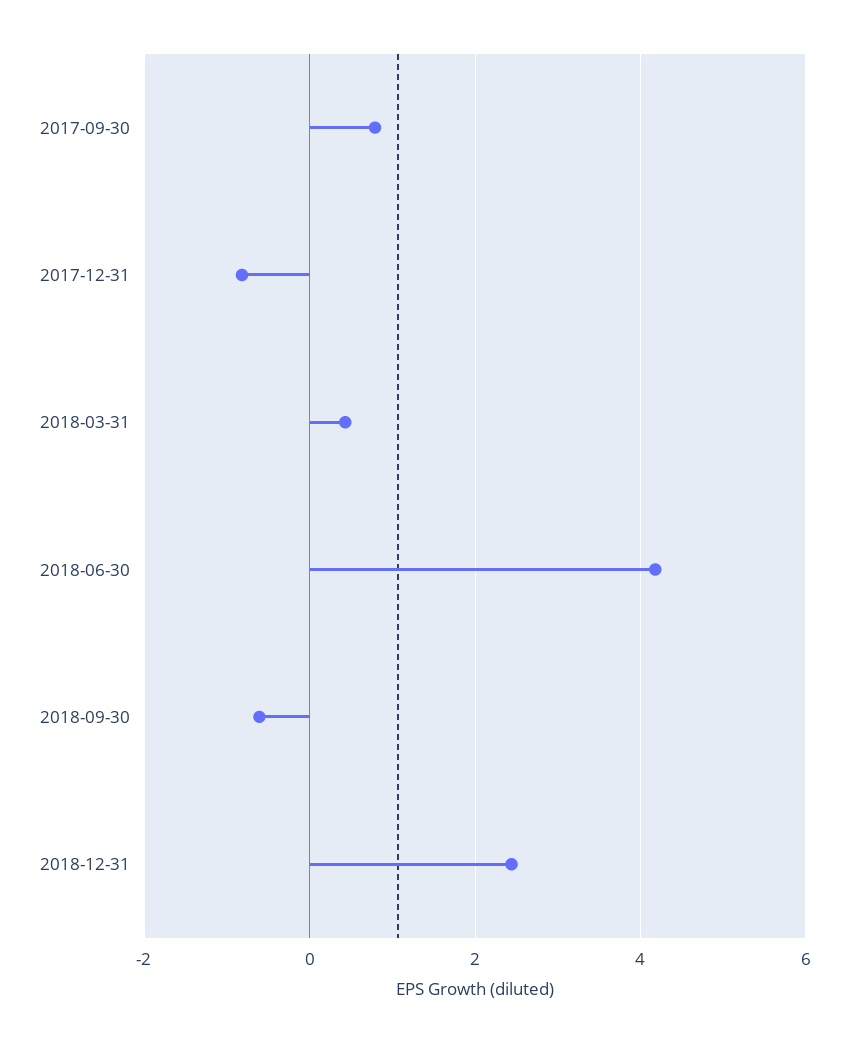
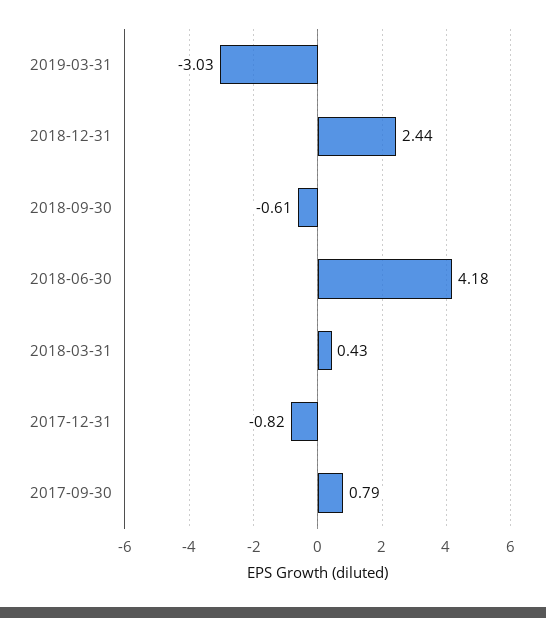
2019-03-31: none -> -3.03

